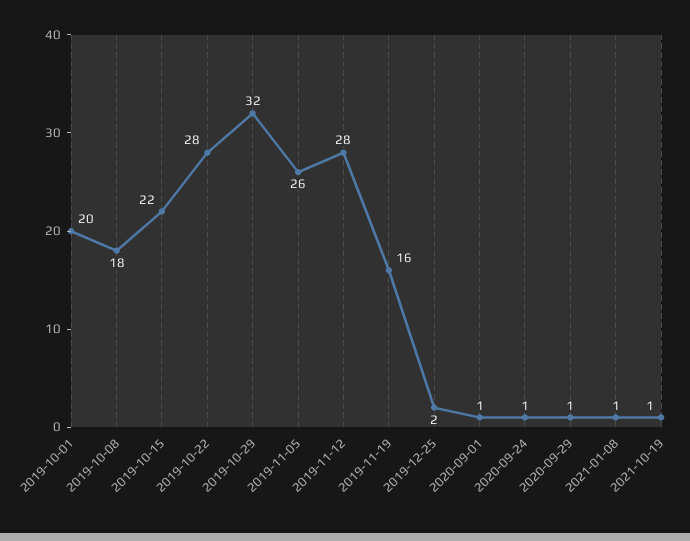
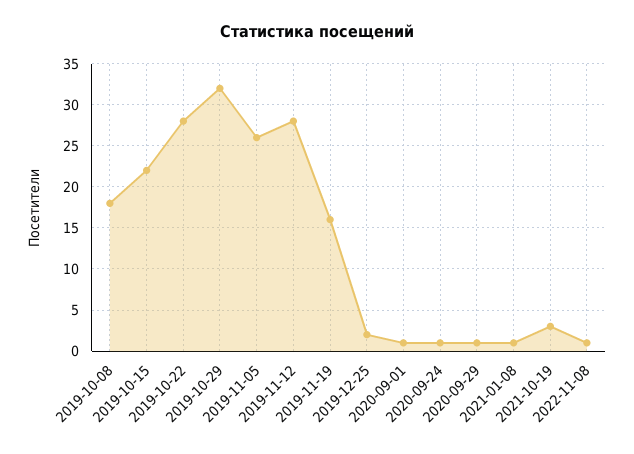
2019-10-01: 20 -> none
2021-10-19: 1 -> 3
2022-11-08: none -> 1

